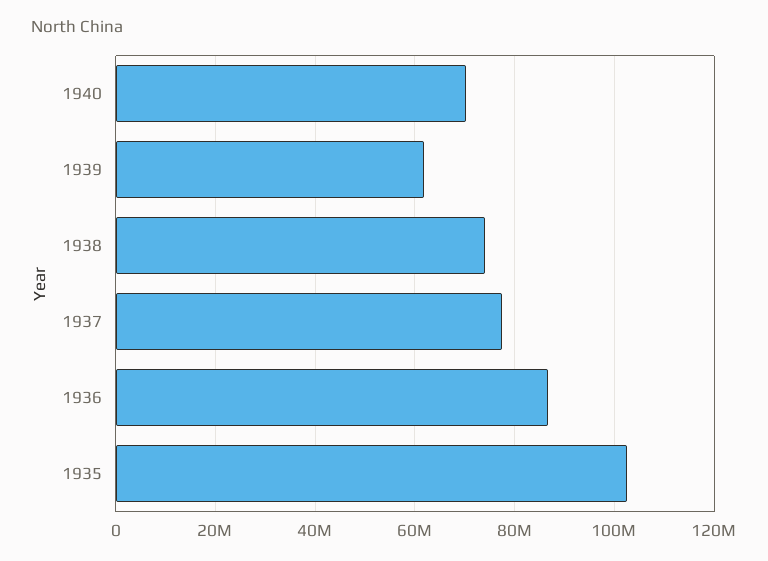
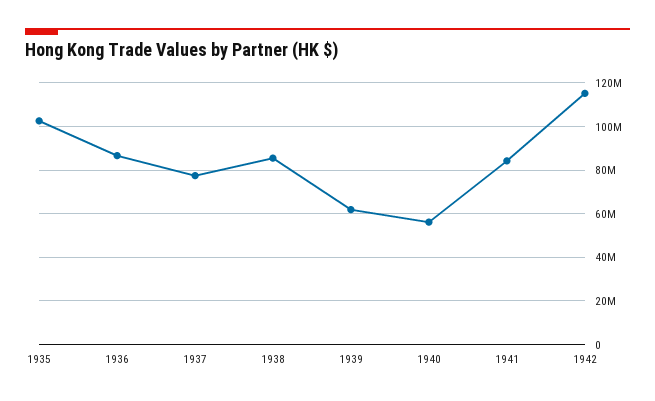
1940: 70000000 -> 55000000
1938: 74000000 -> 85000000
1941: none -> 85000000
1942: none -> 115000000

